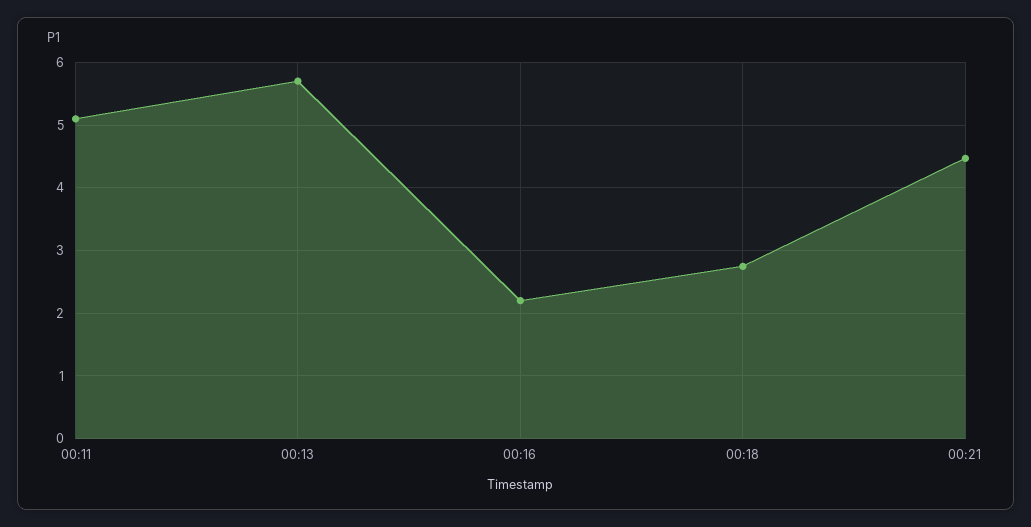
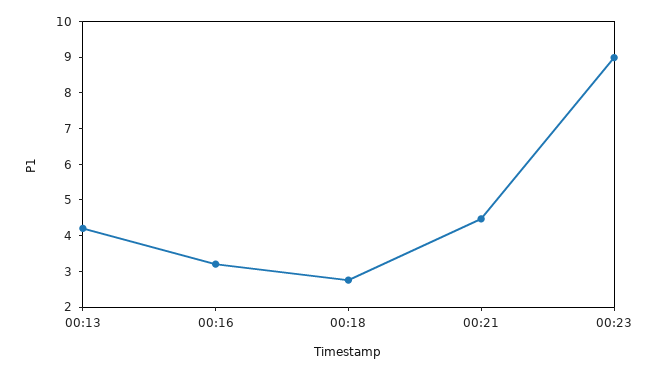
00:11: 5.1 -> none
00:13: 5.7 -> 4.25
00:16: 2.2 -> 3.25
00:23: none -> 9

